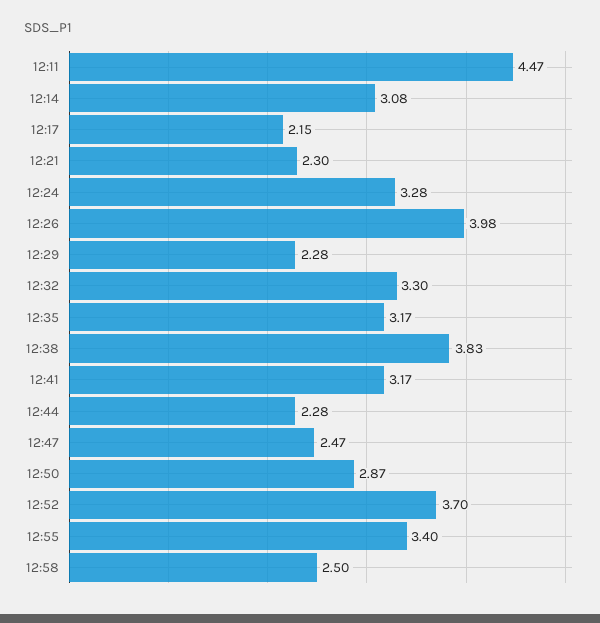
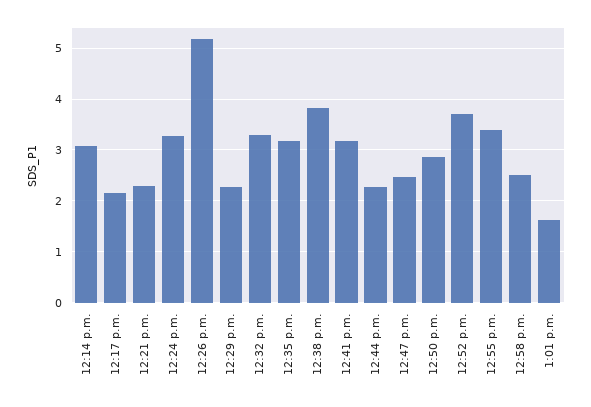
12:11: 4.47 -> none
12:26: 3.98 -> 5.2
1:01 p.m.: none -> 1.6

